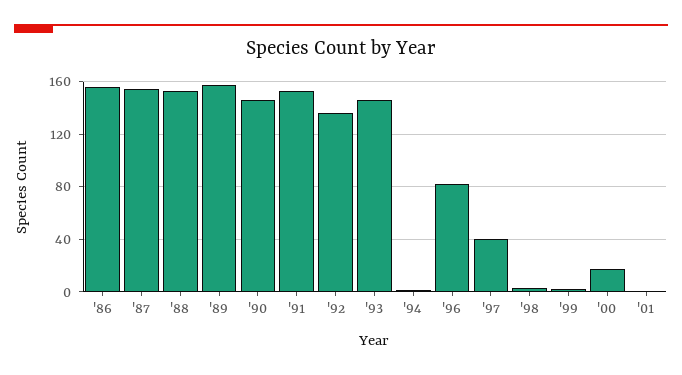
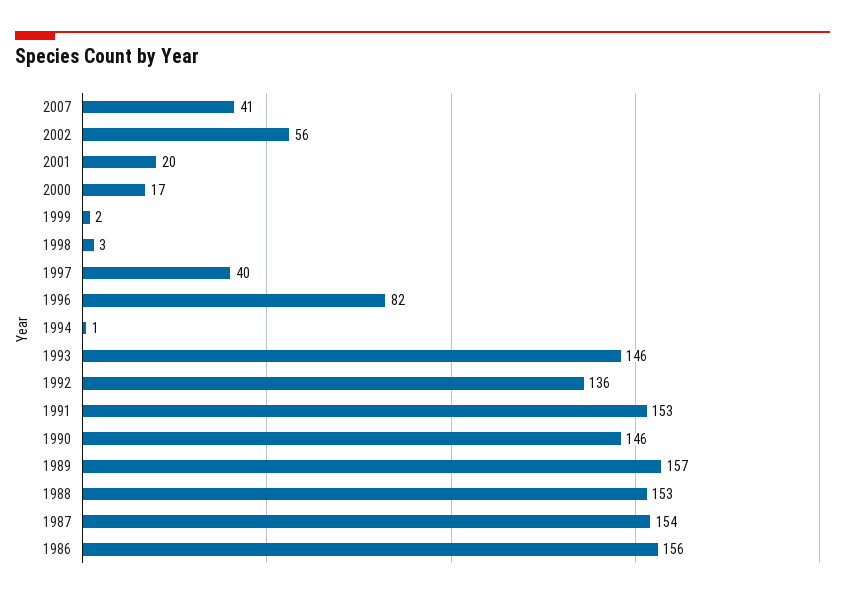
'01: 0 -> 20
2007: none -> 41
2002: none -> 56

